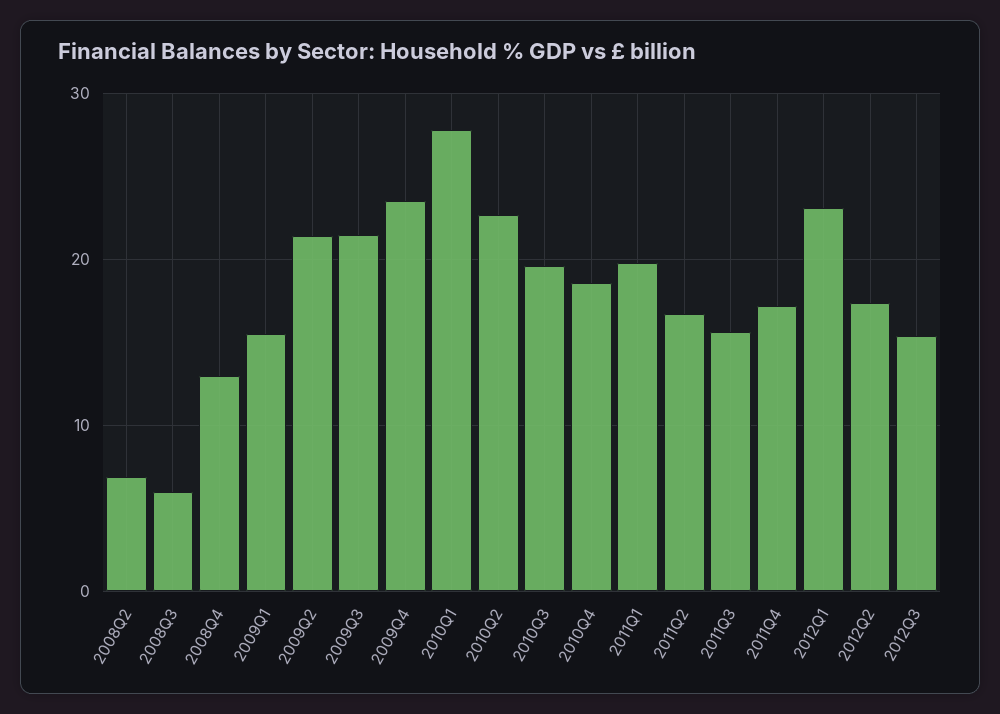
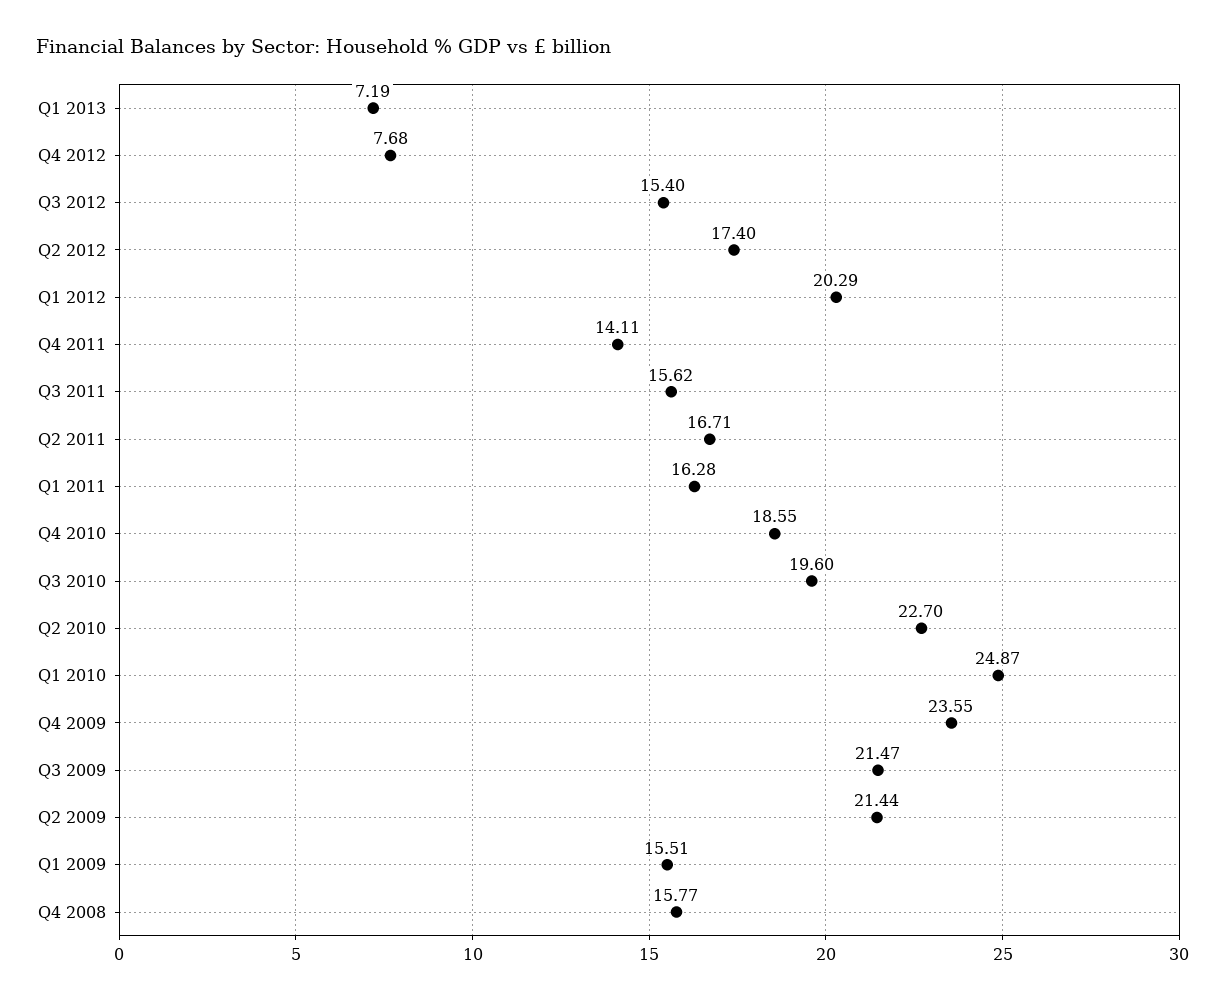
2008Q2: 7 -> none
2008Q3: 6 -> none
2008Q4: 13 -> 15.77
2010Q1: 28 -> 24.87
2011Q1: 20 -> 16.28
2011Q4: 17 -> 14.11
2012Q1: 23 -> 20.29
Q1 2013: none -> 7.19
Q4 2012: none -> 7.68

